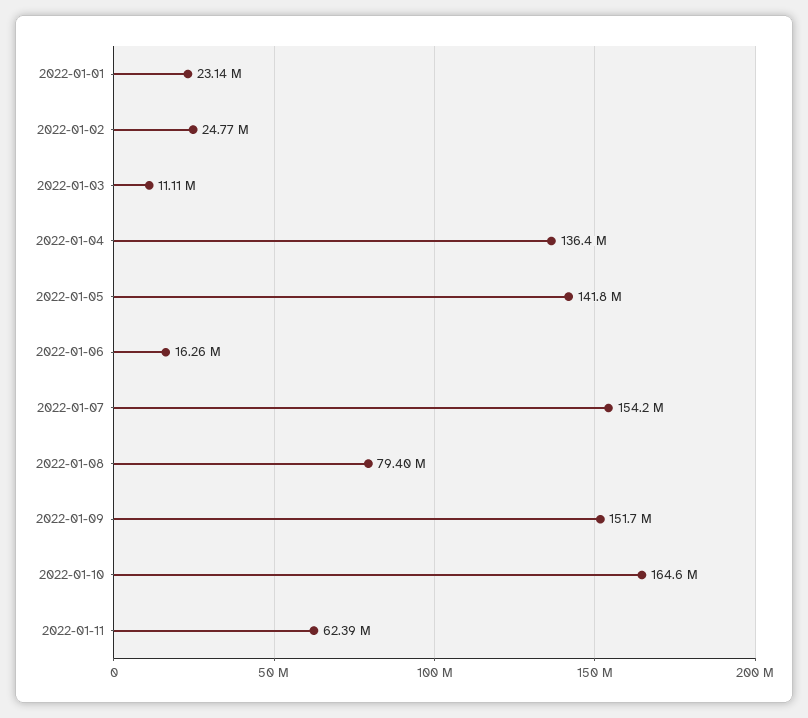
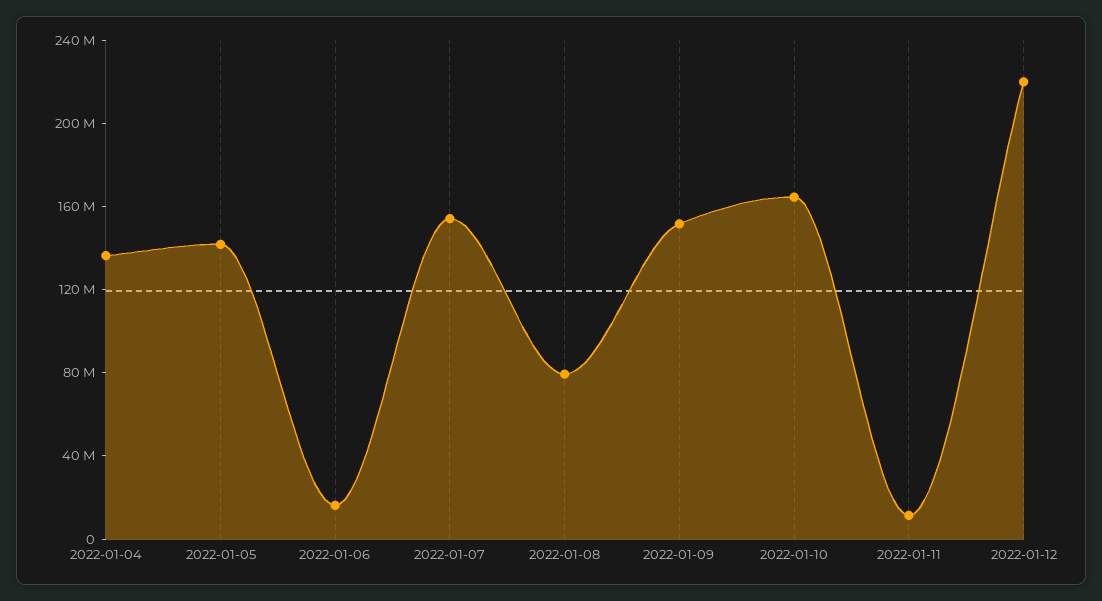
2022-01-01: 23140000 -> none
2022-01-02: 24770000 -> none
2022-01-03: 11110000 -> none
2022-01-11: 62390000 -> 10000000
2022-01-12: none -> 220000000

